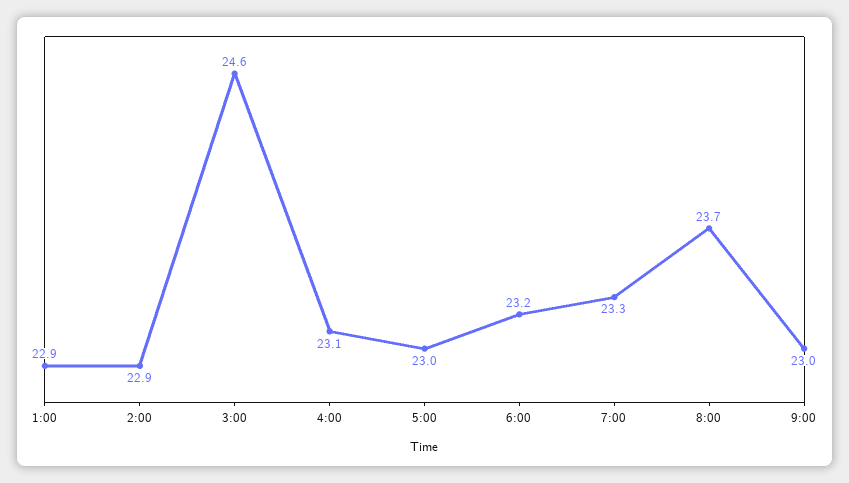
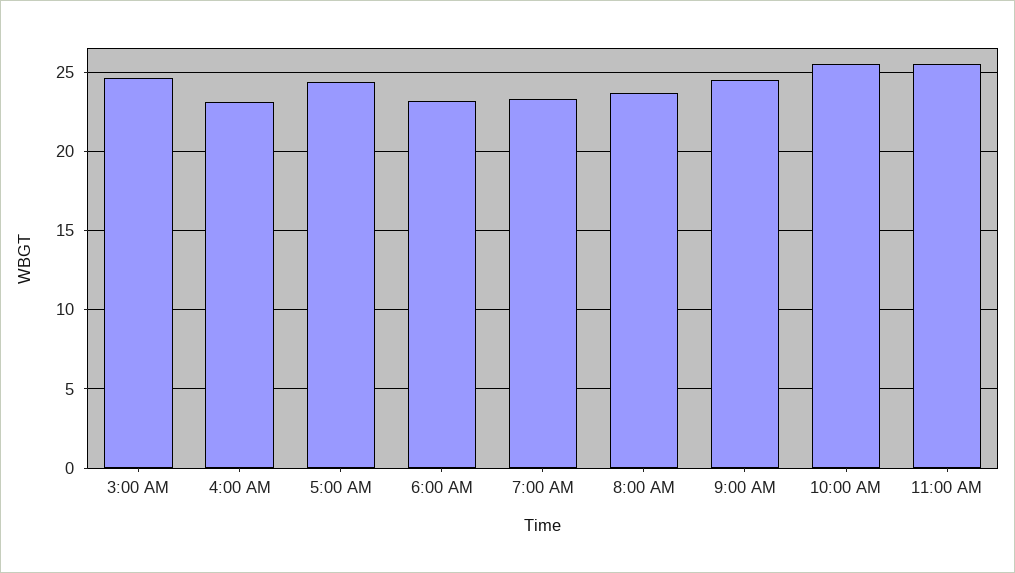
1:00: 22.9 -> none
2:00: 22.9 -> none
5:00: 23 -> 24.5
9:00: 23 -> 24.5
10:00 AM: none -> 25.5
11:00 AM: none -> 25.5

